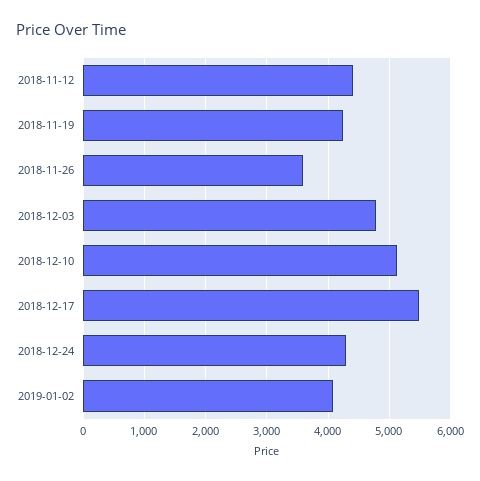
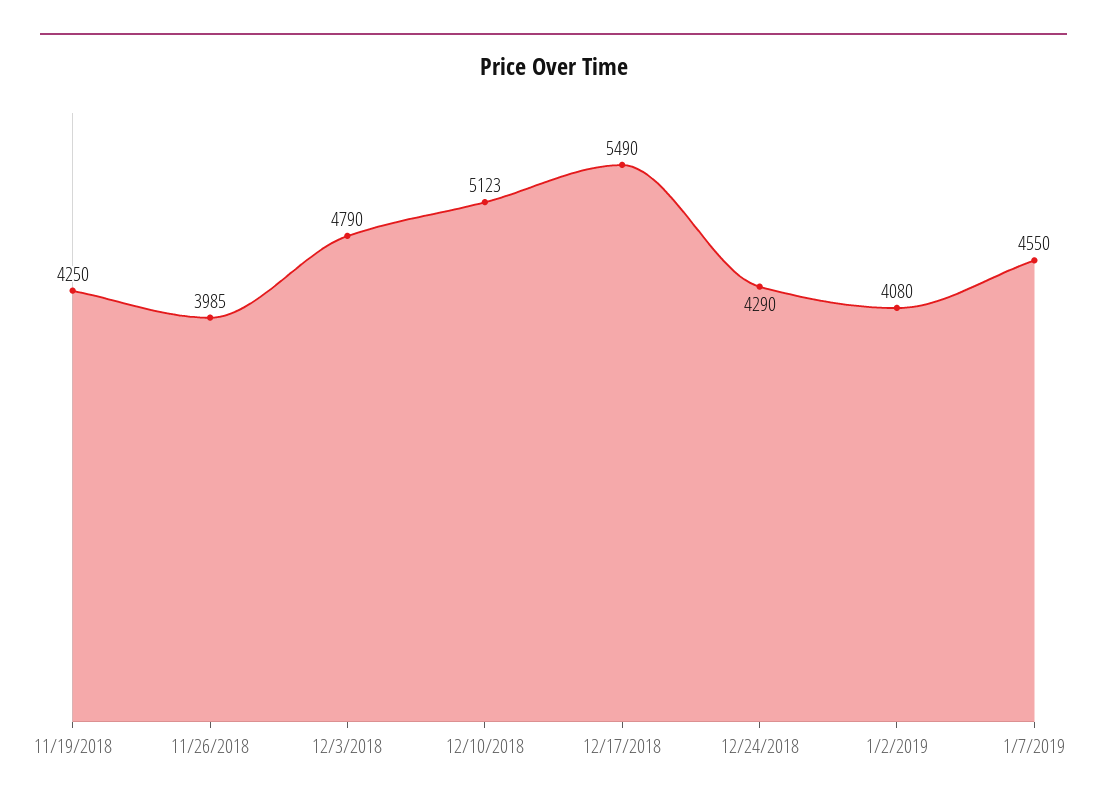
2018-11-12: 4400 -> none
2018-11-26: 3600 -> 3985
1/7/2019: none -> 4550

